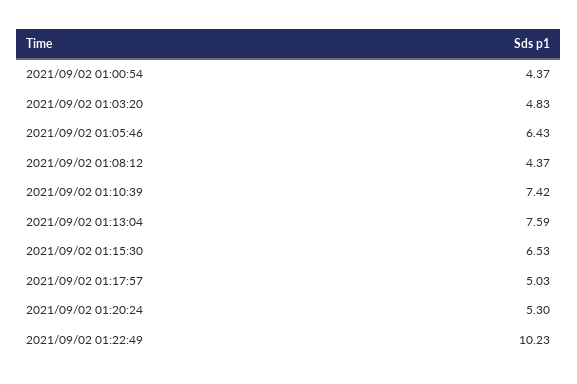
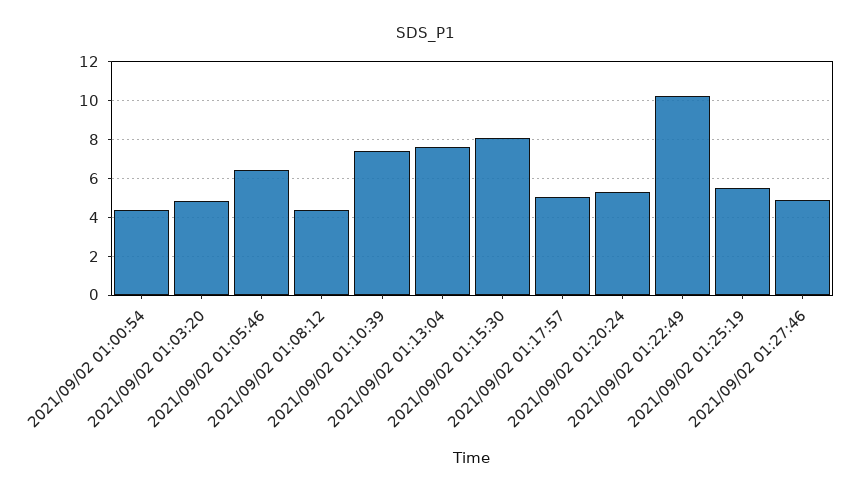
2021/09/02 01:15:30: 6.53 -> 8
2021/09/02 01:25:19: none -> 5.5
2021/09/02 01:27:46: none -> 5

